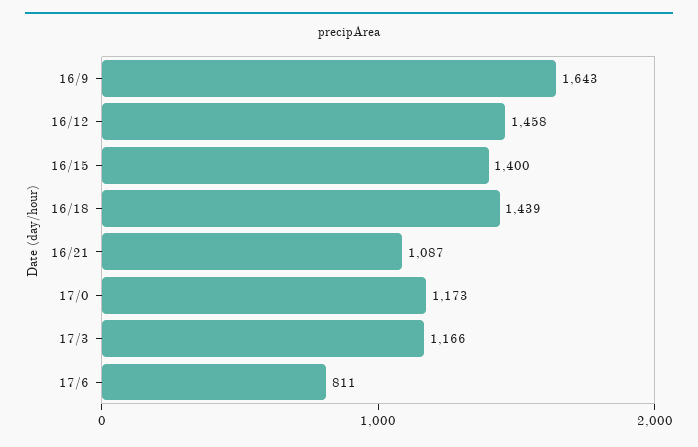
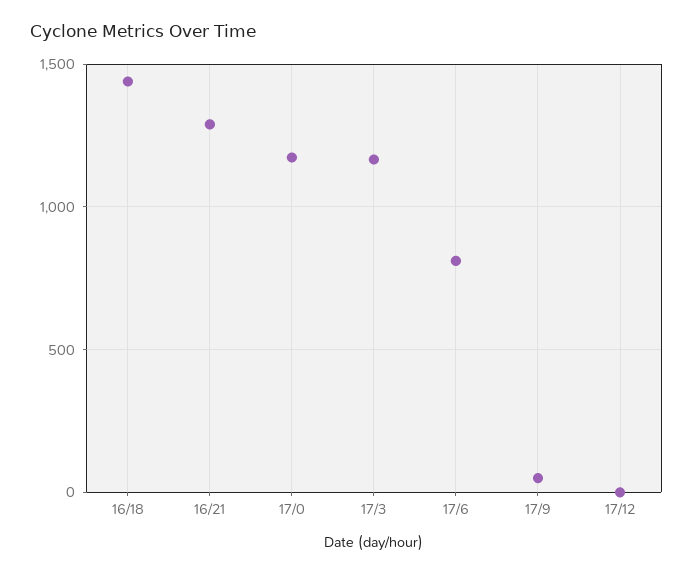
16/9: 1643 -> none
16/12: 1458 -> none
16/15: 1400 -> none
16/21: 1087 -> 1300
17/9: none -> 50
17/12: none -> 0

